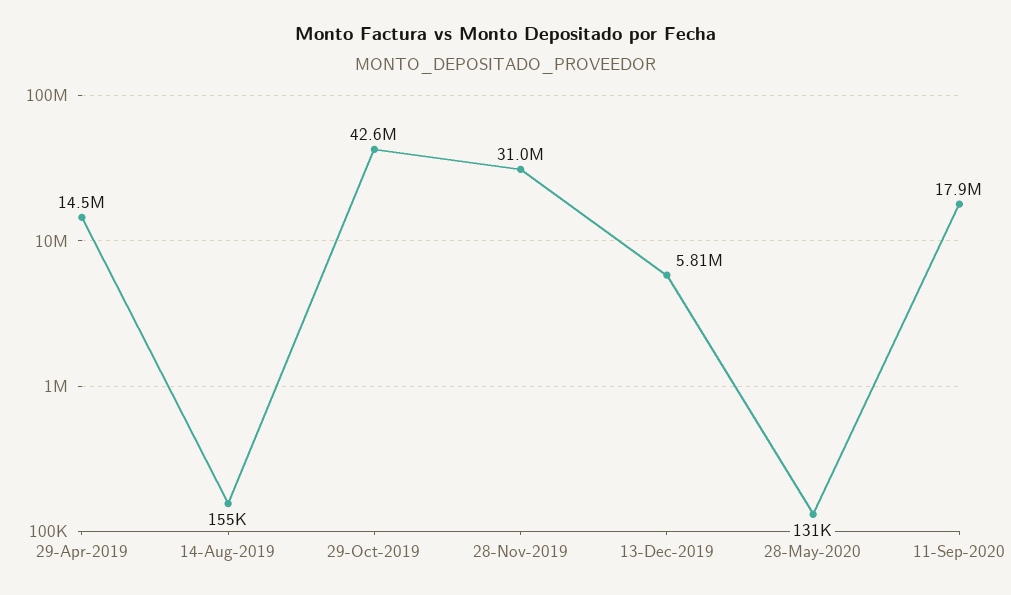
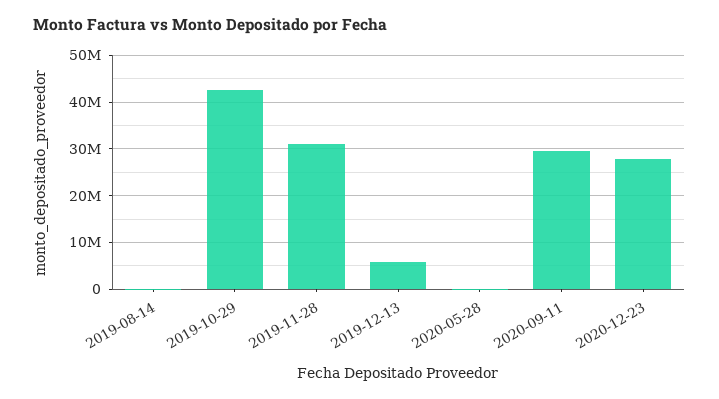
29-Apr-2019: 14500000 -> none
11-Sep-2020: 17900000 -> 30000000
2020-12-23: none -> 28000000

